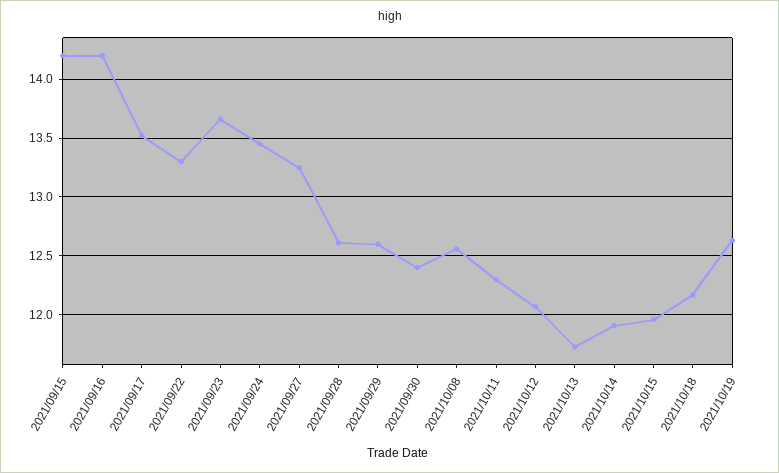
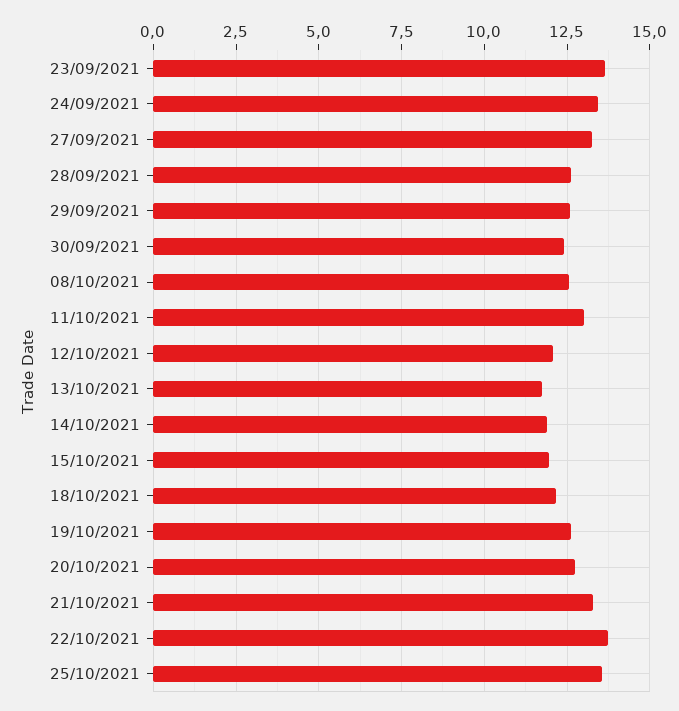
2021/09/15: 14.2 -> none
2021/09/16: 14.2 -> none
2021/09/17: 13.5 -> none
2021/09/22: 13.3 -> none
2021/10/11: 12.3 -> 13
20/10/2021: none -> 12.75
21/10/2021: none -> 13.25
22/10/2021: none -> 13.75
25/10/2021: none -> 13.5

